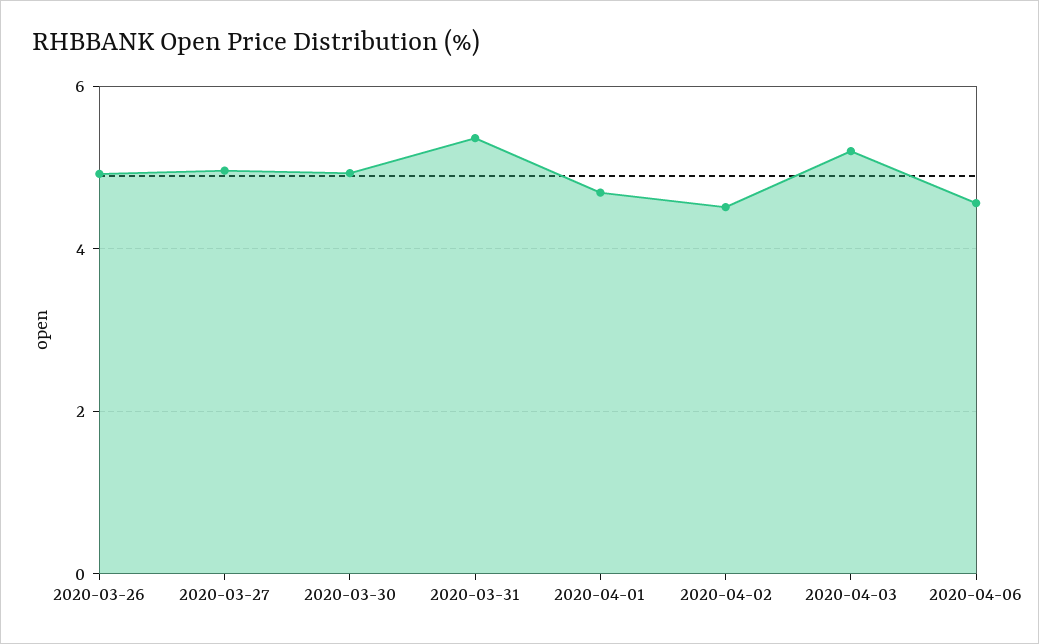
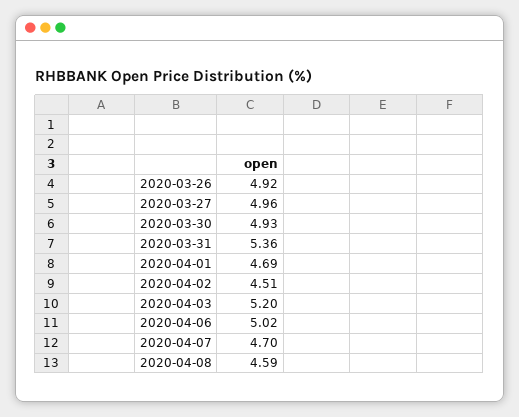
2020-04-06: 4.6 -> 5.02
2020-04-07: none -> 4.7
2020-04-08: none -> 4.59

